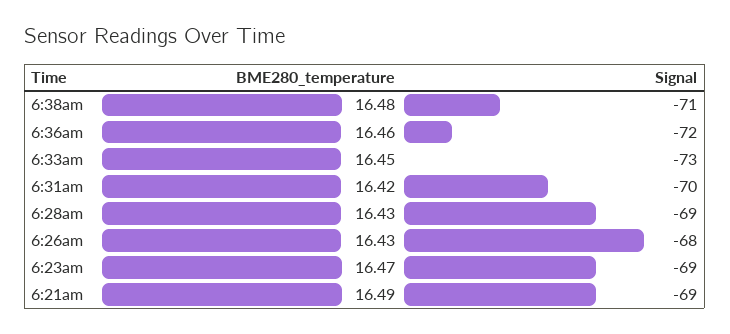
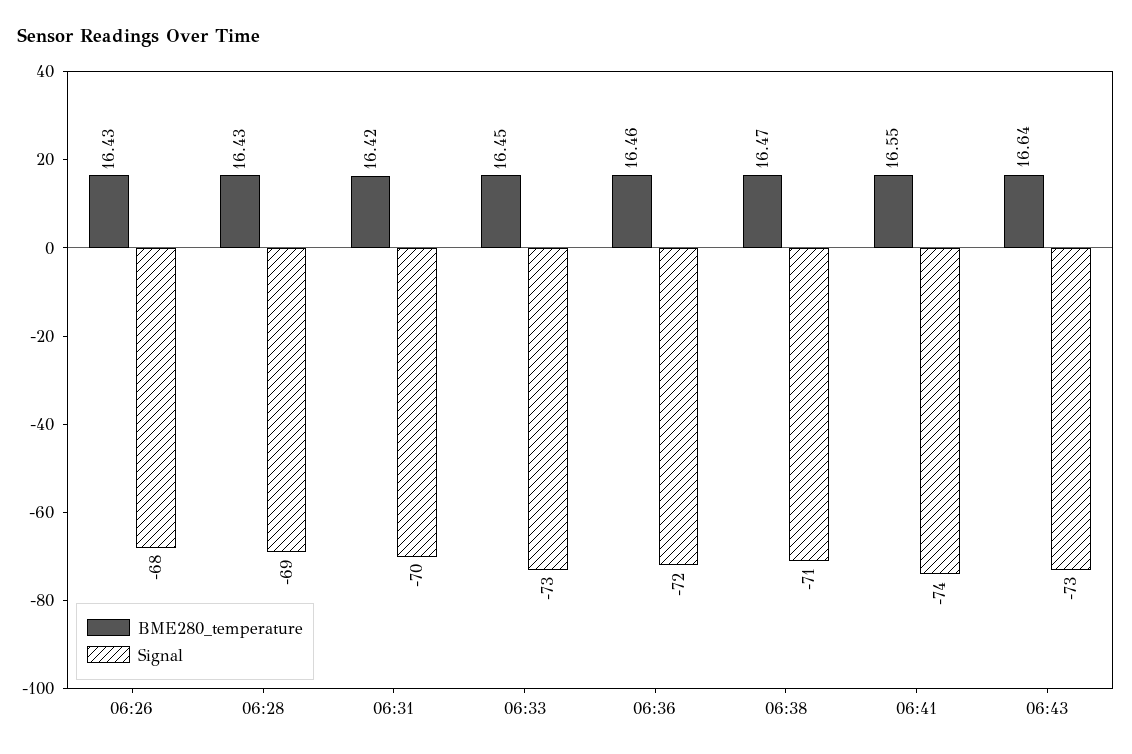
BME280_temperature, 6:38am: 16.48 -> 16.47
BME280_temperature, 6:23am: 16.47 -> none
Signal, 6:23am: -69 -> none
BME280_temperature, 6:21am: 16.49 -> none
Signal, 6:21am: -69 -> none
BME280_temperature, 06:41: none -> 16.55
Signal, 06:41: none -> -74
BME280_temperature, 06:43: none -> 16.64
Signal, 06:43: none -> -73

